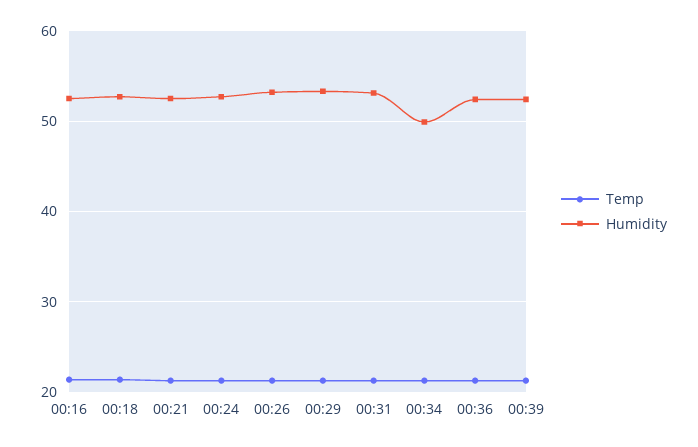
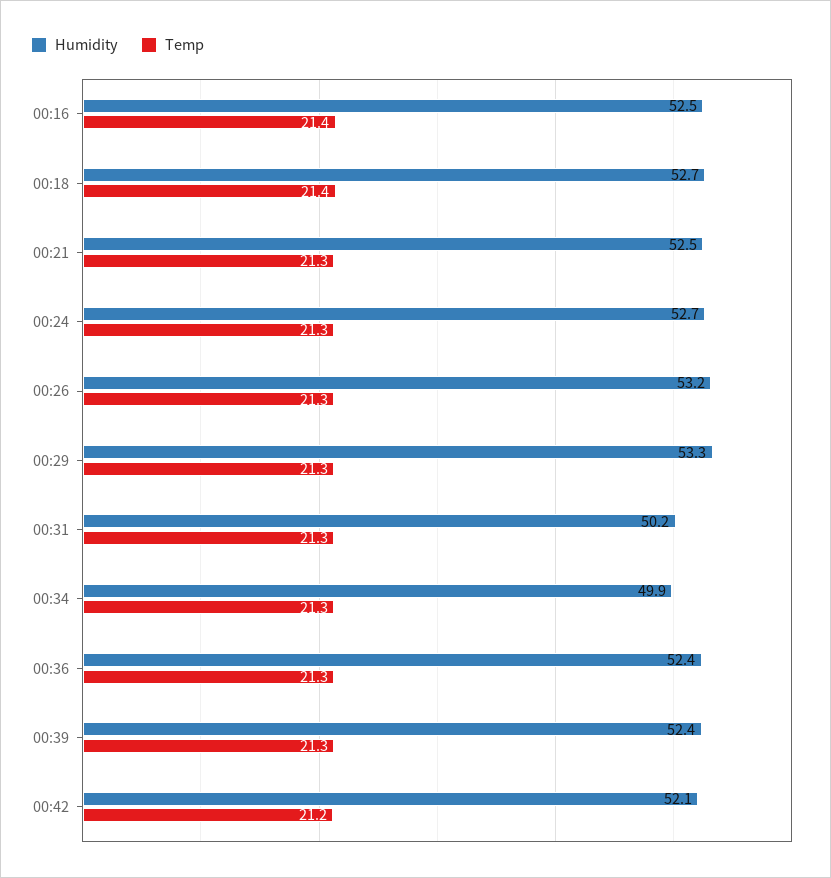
Humidity, 00:31: 53 -> 50.2
Humidity, 00:42: none -> 52.1
Temp, 00:42: none -> 21.2

